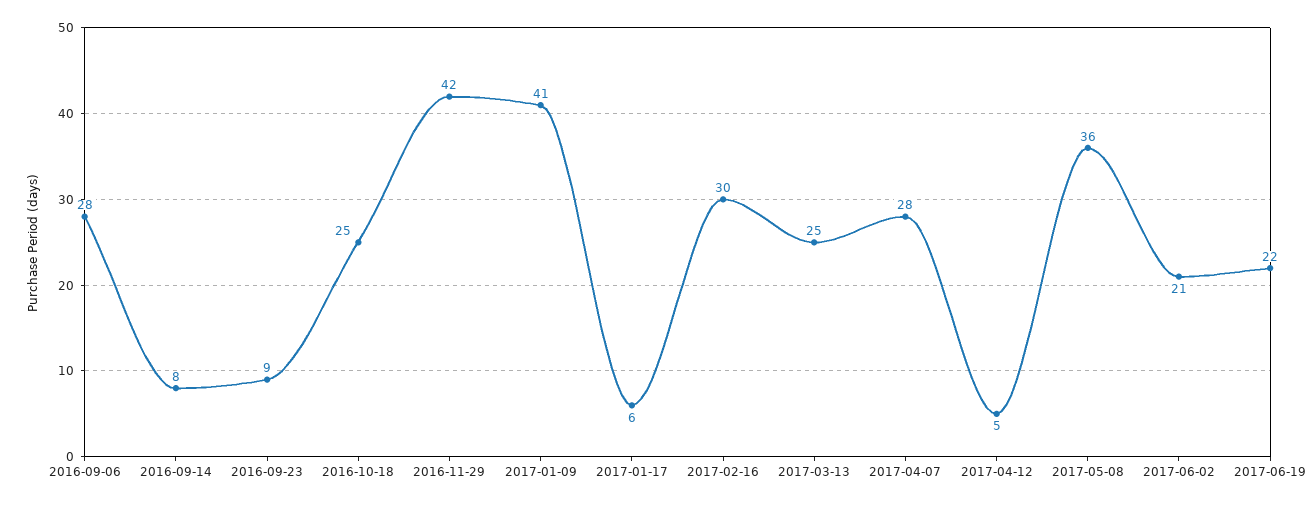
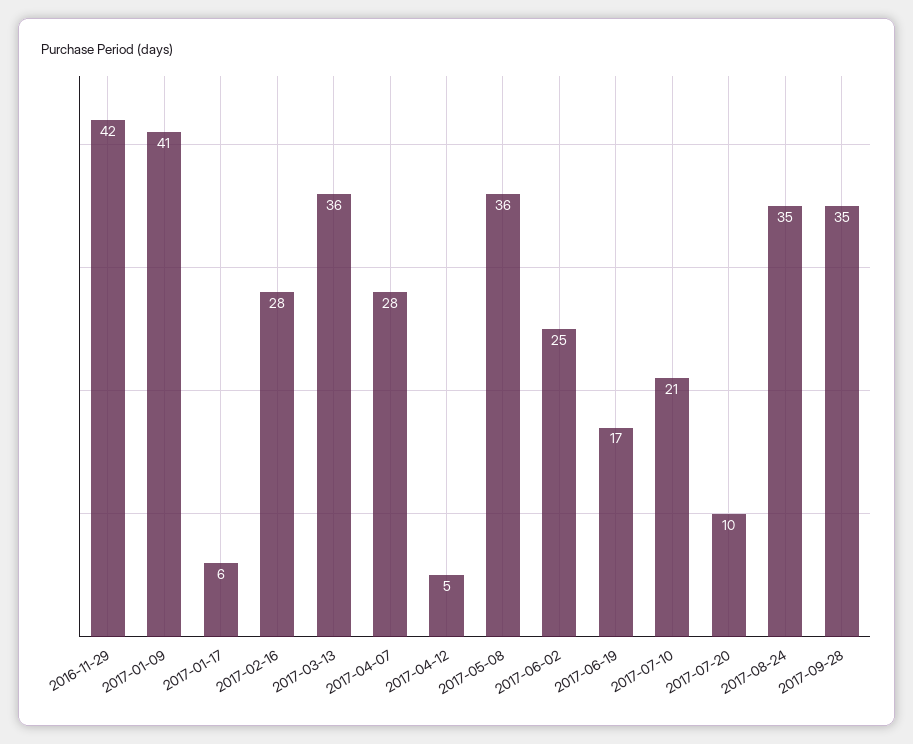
2016-09-06: 28 -> none
2016-09-14: 8 -> none
2016-09-23: 9 -> none
2016-10-18: 25 -> none
2017-02-16: 30 -> 28
2017-03-13: 25 -> 36
2017-06-02: 21 -> 25
2017-06-19: 22 -> 17
2017-07-10: none -> 21
2017-07-20: none -> 10
2017-08-24: none -> 35
2017-09-28: none -> 35

